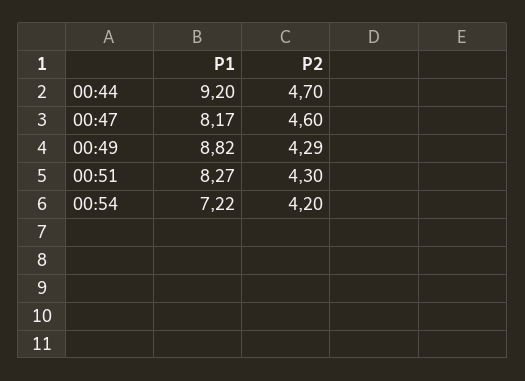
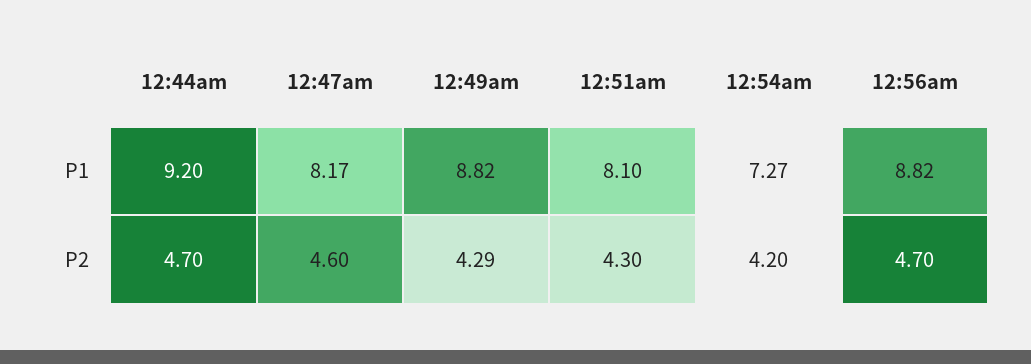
P1, 00:51: 8.27 -> 8.1
P1, 00:54: 7.22 -> 7.27
P1, 12:56am: none -> 8.82
P2, 12:56am: none -> 4.7

